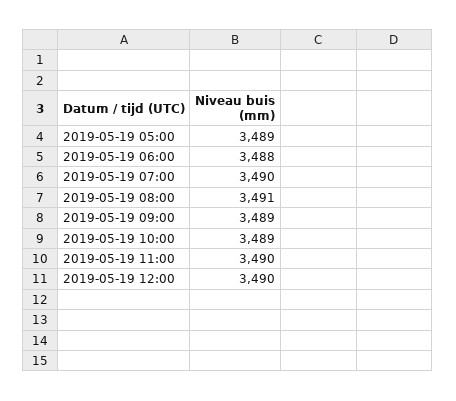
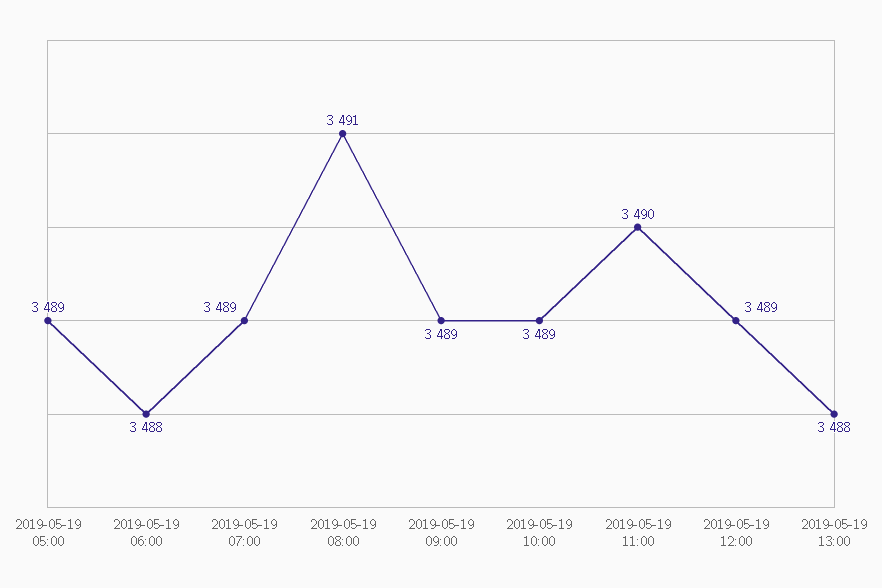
2019-05-19 07:00: 3490 -> 3489
2019-05-19 12:00: 3490 -> 3489
2019-05-19 13:00: none -> 3488

